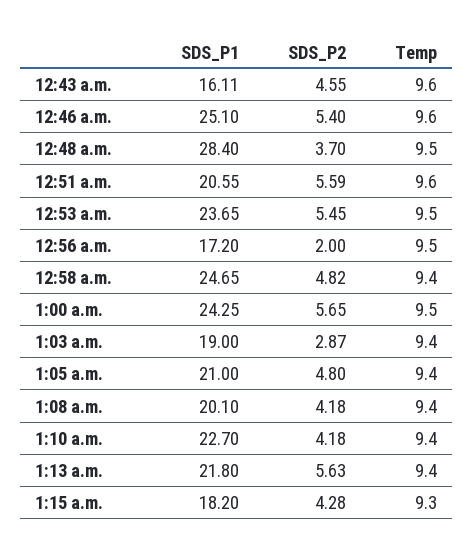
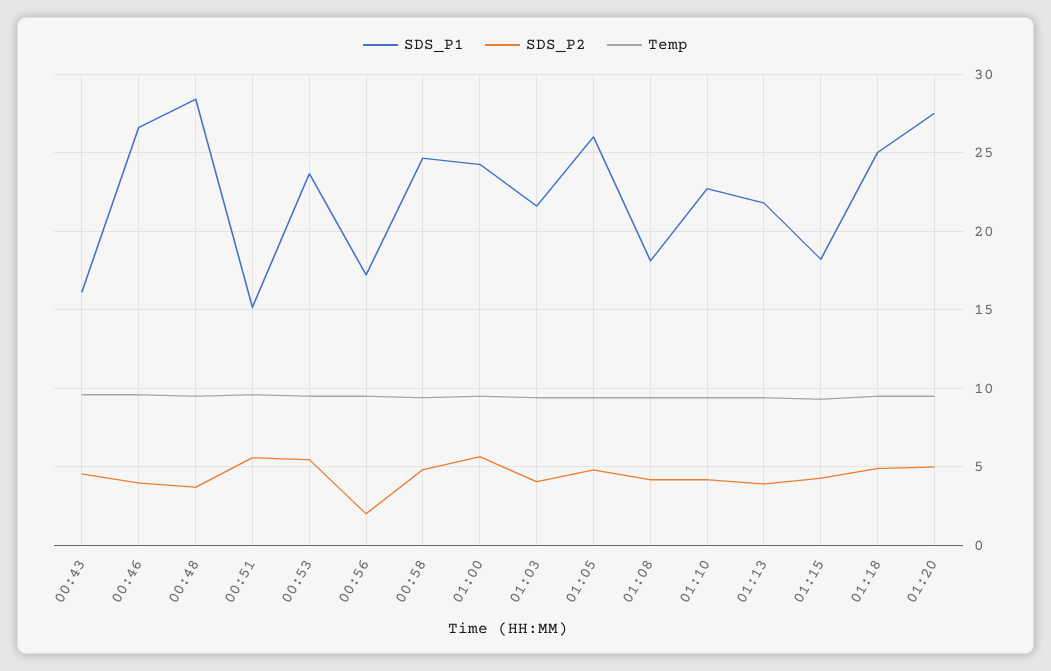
SDS_P1, 12:46 a.m.: 25.1 -> 26.5
SDS_P2, 12:46 a.m.: 5.4 -> 4
SDS_P1, 12:51 a.m.: 20.55 -> 15
SDS_P1, 1:03 a.m.: 19 -> 21.5
SDS_P2, 1:03 a.m.: 2.87 -> 4
SDS_P1, 1:05 a.m.: 21 -> 26
SDS_P1, 1:08 a.m.: 20.1 -> 18
SDS_P2, 1:13 a.m.: 5.63 -> 4
SDS_P1, 01:18: none -> 25
SDS_P2, 01:18: none -> 5
Temp, 01:18: none -> 9.5
SDS_P1, 01:20: none -> 27.5
SDS_P2, 01:20: none -> 5
Temp, 01:20: none -> 9.5

